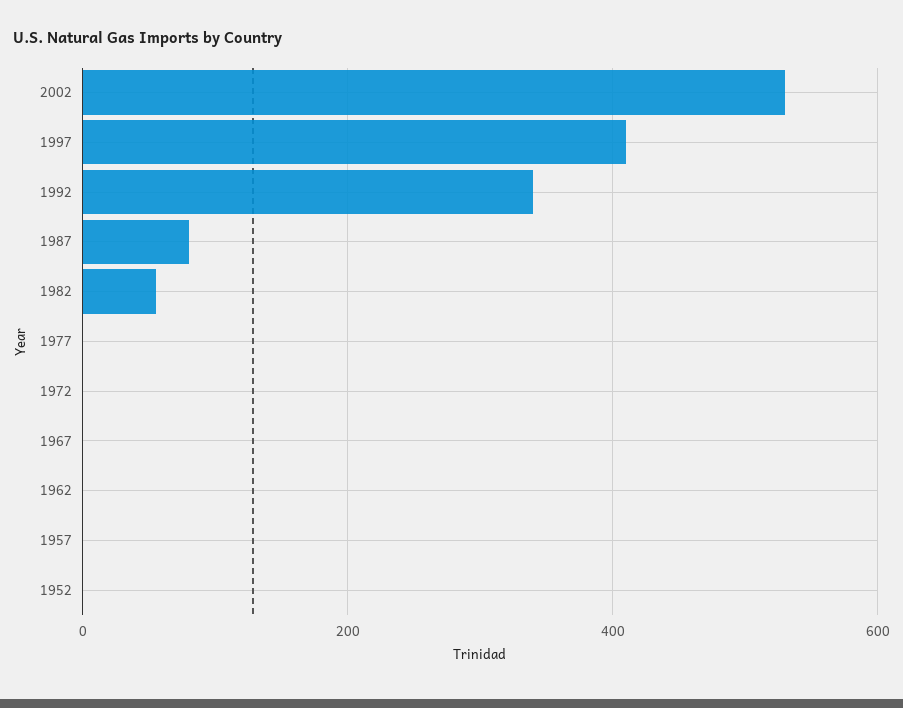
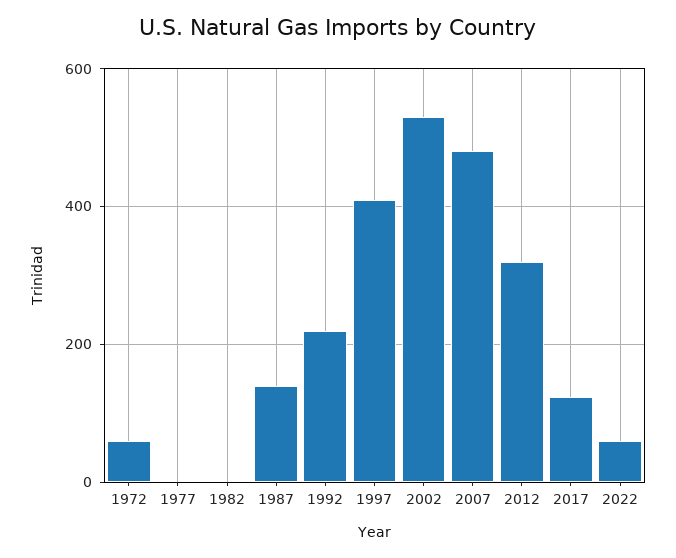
1992: 340 -> 220
1987: 80 -> 140
1982: 60 -> 0
1972: 0 -> 60
1967: 0 -> none
1962: 0 -> none
1957: 0 -> none
1952: 0 -> none
2007: none -> 480
2012: none -> 320
2017: none -> 120
2022: none -> 60

